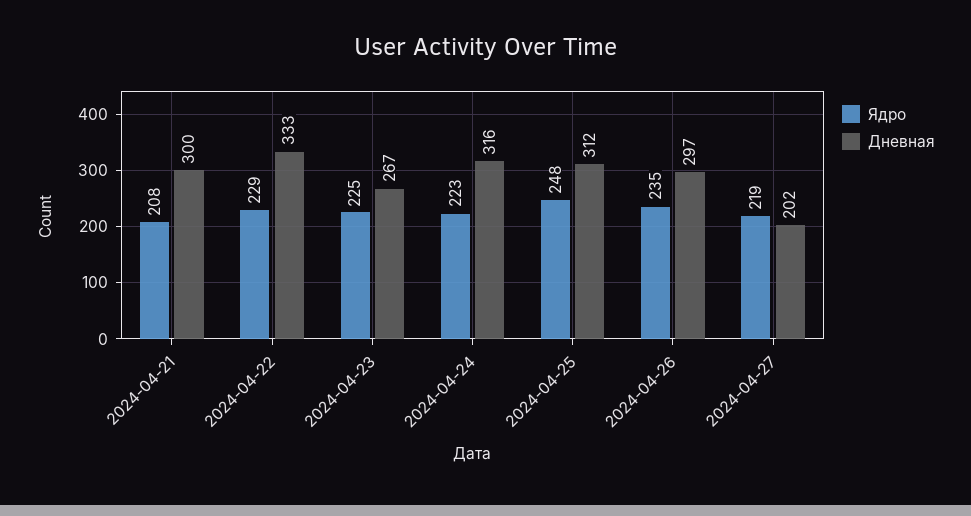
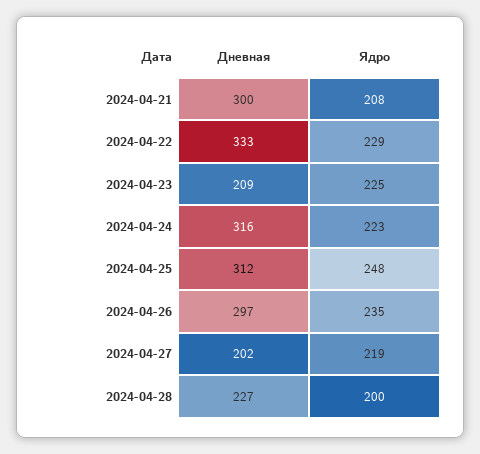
Дневная, 2024-04-23: 267 -> 209
Дневная, 2024-04-28: none -> 227
Ядро, 2024-04-28: none -> 200

